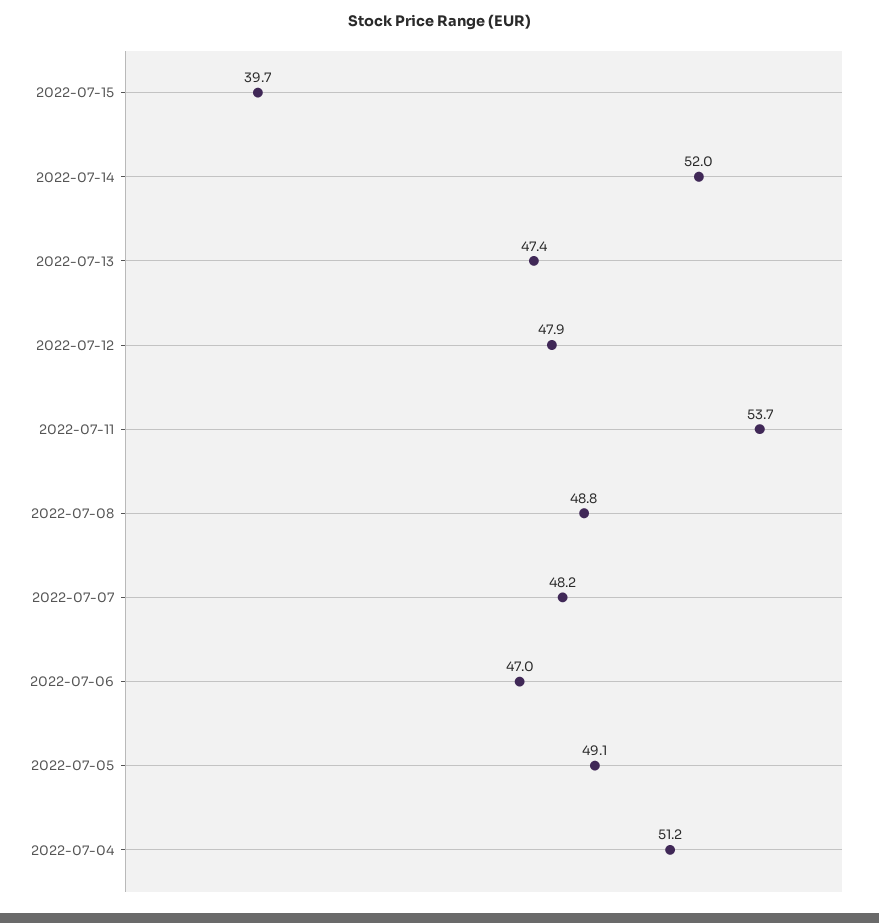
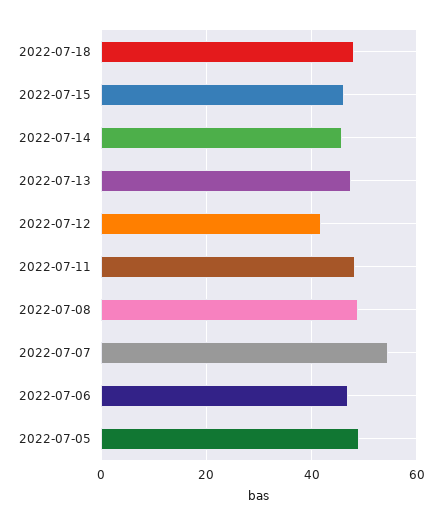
2022-07-15: 39.7 -> 46
2022-07-14: 52 -> 46
2022-07-12: 47.9 -> 42
2022-07-11: 53.7 -> 48
2022-07-07: 48.2 -> 54
2022-07-04: 51.2 -> none
2022-07-18: none -> 48

